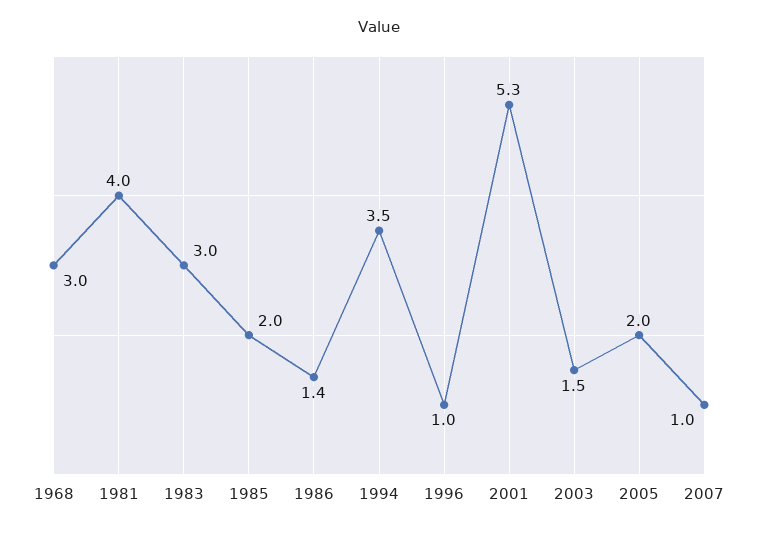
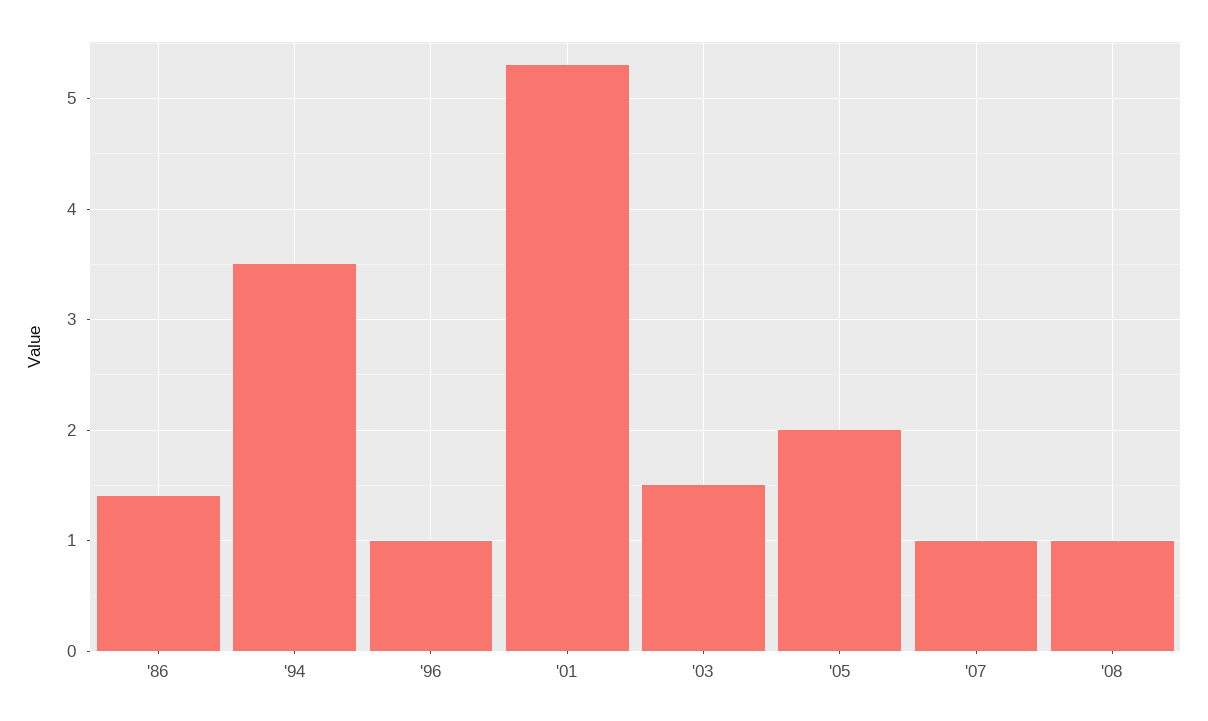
1968: 3 -> none
1981: 4 -> none
1983: 3 -> none
1985: 2 -> none
'08: none -> 1

